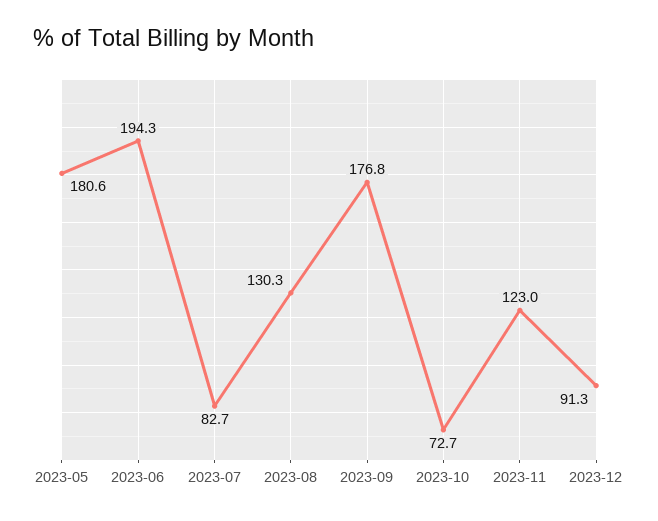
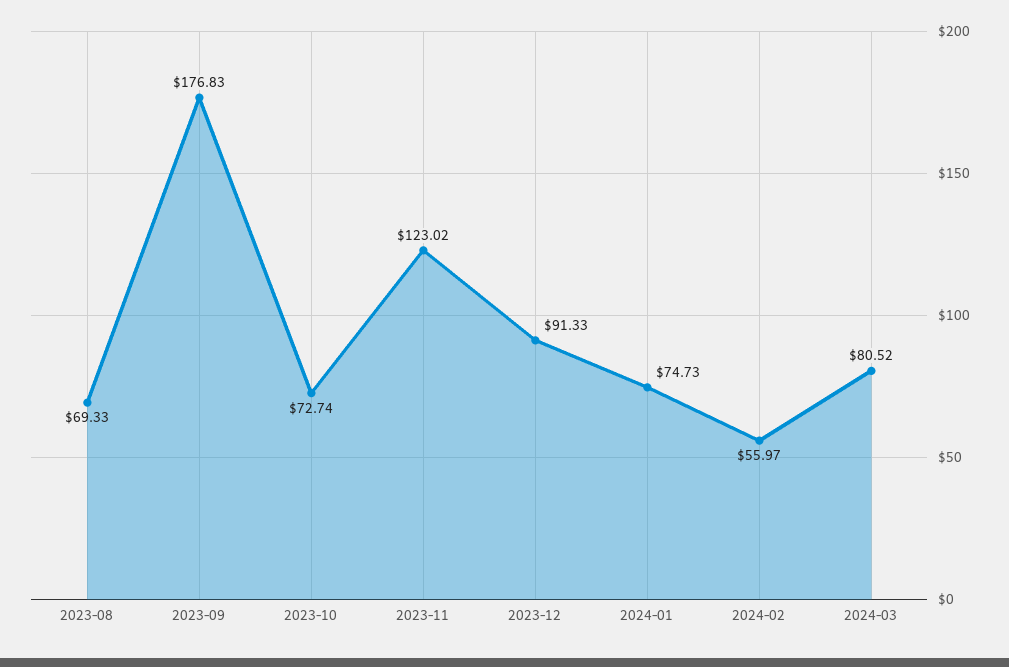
2023-05: 180.6 -> none
2023-06: 194.3 -> none
2023-07: 82.7 -> none
2023-08: 130.3 -> 69.33
2024-01: none -> 74.73
2024-02: none -> 55.97
2024-03: none -> 80.52

